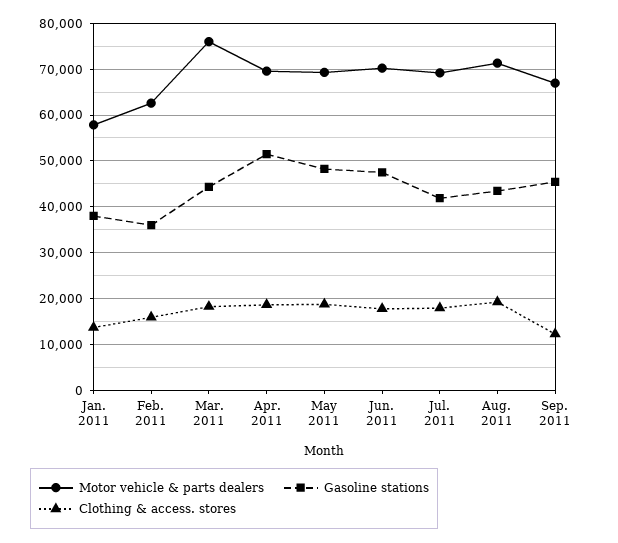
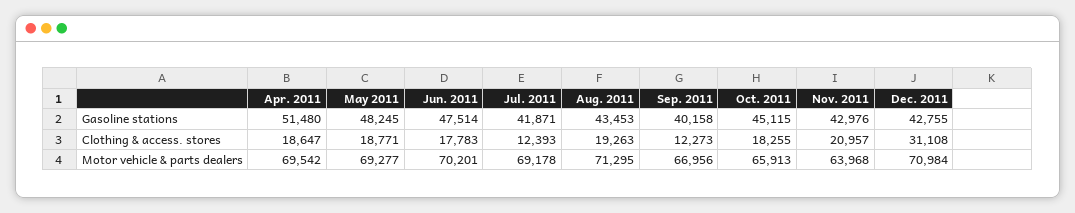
Motor vehicle & parts dealers, Jan. 2011: 58000 -> none
Gasoline stations, Jan. 2011: 38000 -> none
Clothing & access. stores, Jan. 2011: 14000 -> none
Motor vehicle & parts dealers, Feb. 2011: 62000 -> none
Gasoline stations, Feb. 2011: 36000 -> none
Clothing & access. stores, Feb. 2011: 16000 -> none
Motor vehicle & parts dealers, Mar. 2011: 76000 -> none
Gasoline stations, Mar. 2011: 44000 -> none
Clothing & access. stores, Mar. 2011: 18000 -> none
Clothing & access. stores, Jul. 2011: 18000 -> 12393
Gasoline stations, Sep. 2011: 46000 -> 40158
Gasoline stations, Oct. 2011: none -> 45115
Gasoline stations, Nov. 2011: none -> 42976
Gasoline stations, Dec. 2011: none -> 42755
Clothing & access. stores, Oct. 2011: none -> 18255
Clothing & access. stores, Nov. 2011: none -> 20957
Clothing & access. stores, Dec. 2011: none -> 31108
Motor vehicle & parts dealers, Oct. 2011: none -> 65913
Motor vehicle & parts dealers, Nov. 2011: none -> 63968
Motor vehicle & parts dealers, Dec. 2011: none -> 70984

